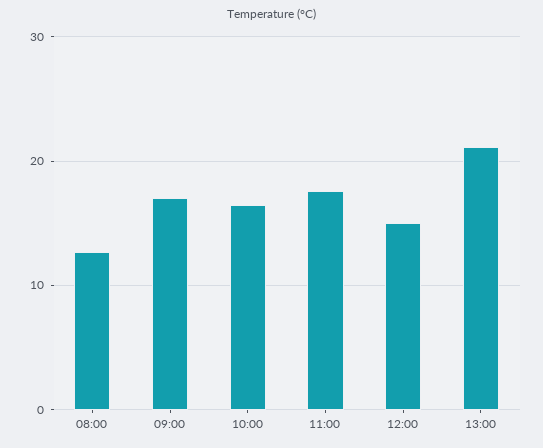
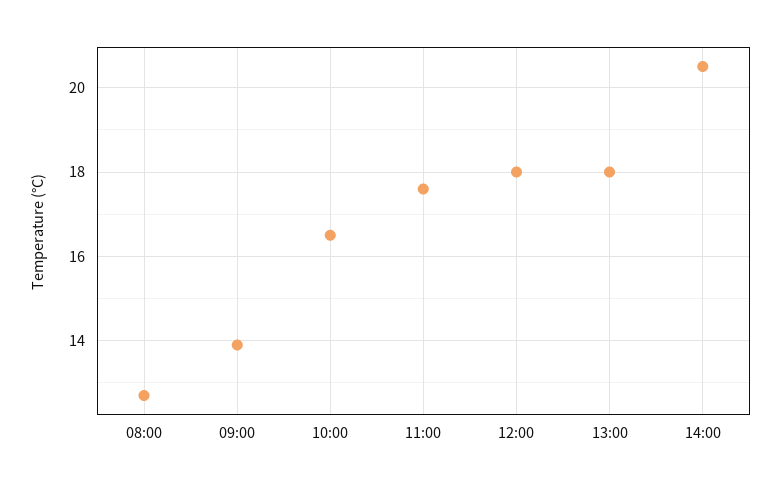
09:00: 17 -> 14
12:00: 15 -> 18
13:00: 21 -> 18
14:00: none -> 20.5

